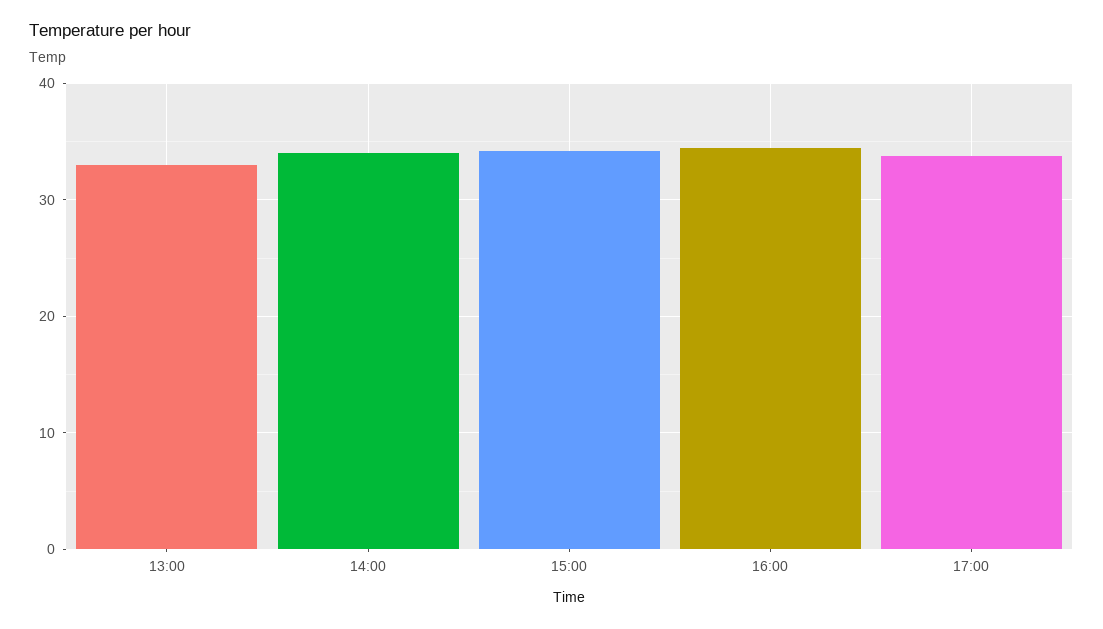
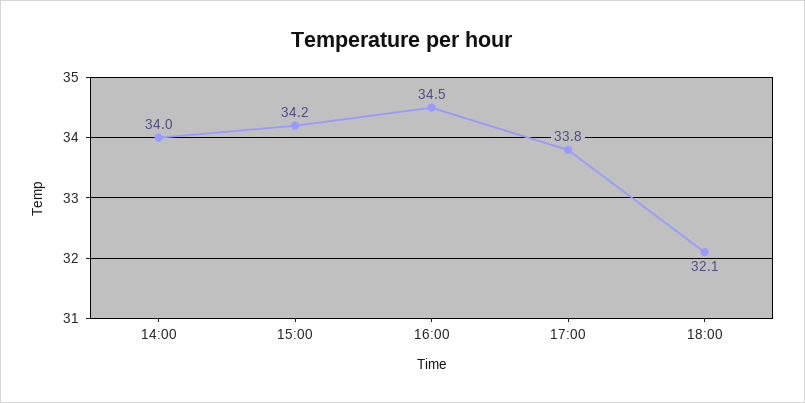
13:00: 33 -> none
18:00: none -> 32.1

